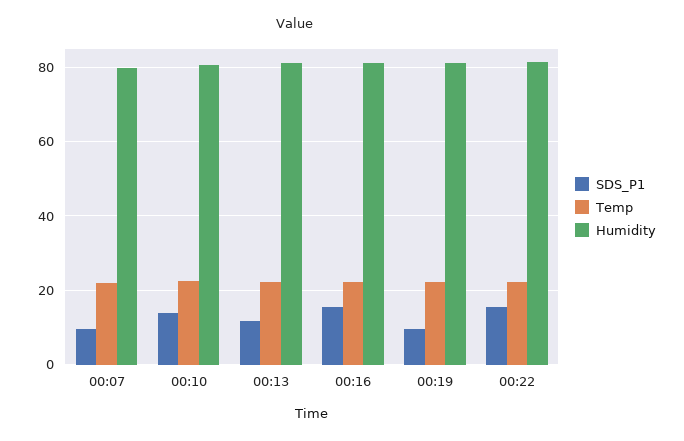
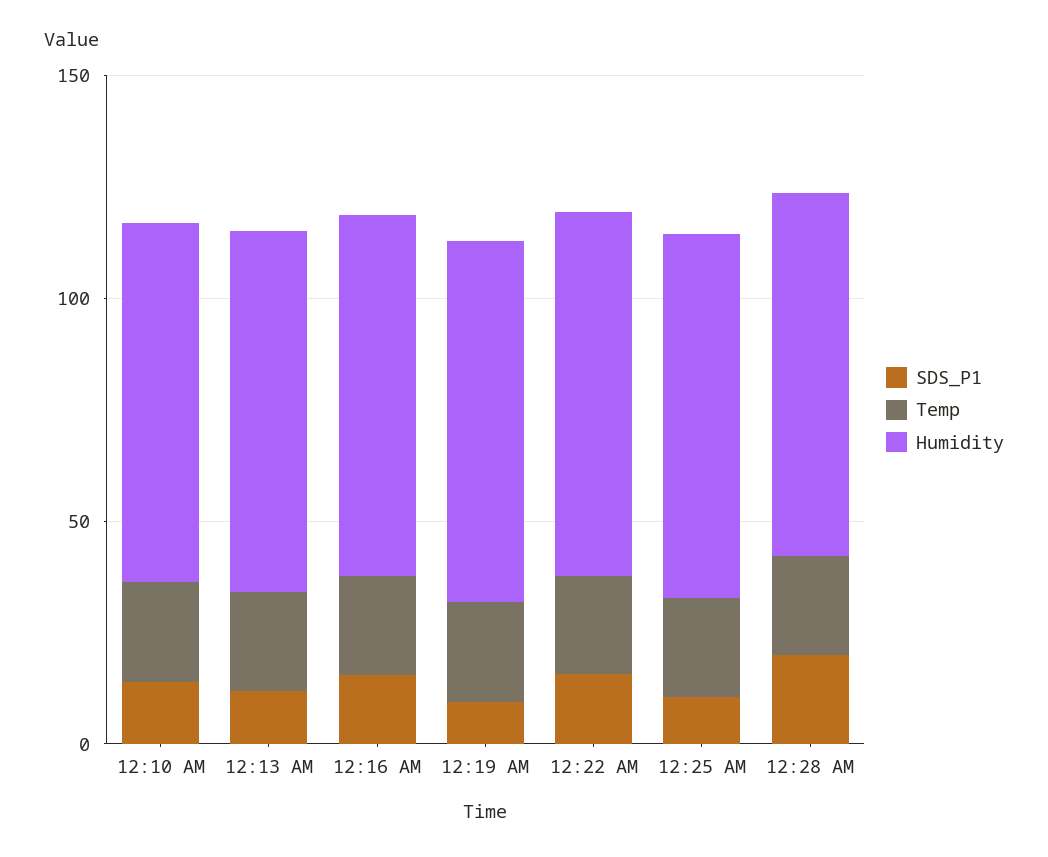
SDS_P1, 00:07: 10 -> none
Temp, 00:07: 22 -> none
Humidity, 00:07: 80 -> none
SDS_P1, 12:25 AM: none -> 10
Temp, 12:25 AM: none -> 20
Humidity, 12:25 AM: none -> 80
SDS_P1, 12:28 AM: none -> 20
Temp, 12:28 AM: none -> 20
Humidity, 12:28 AM: none -> 80

